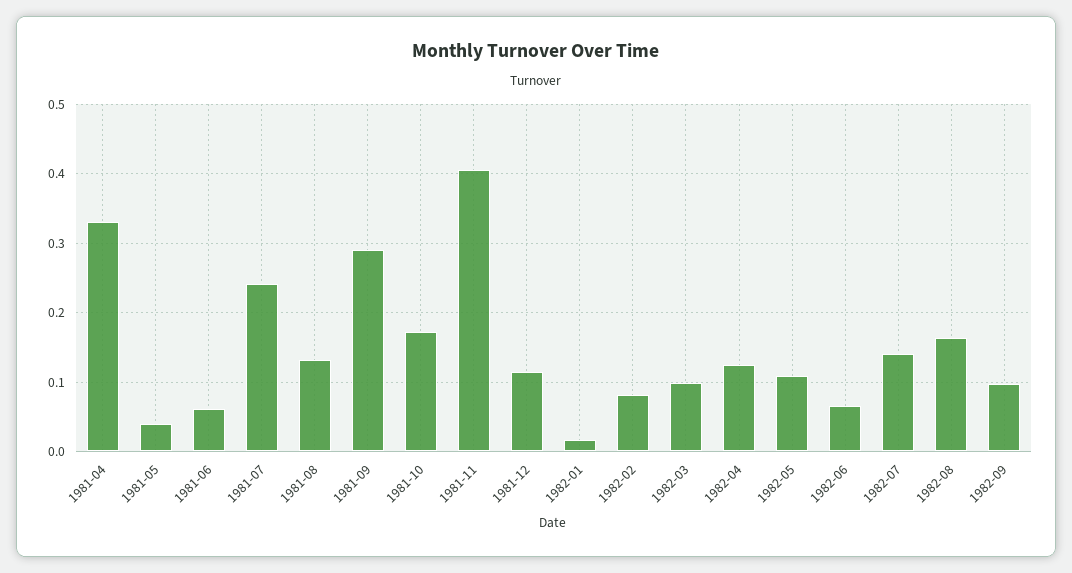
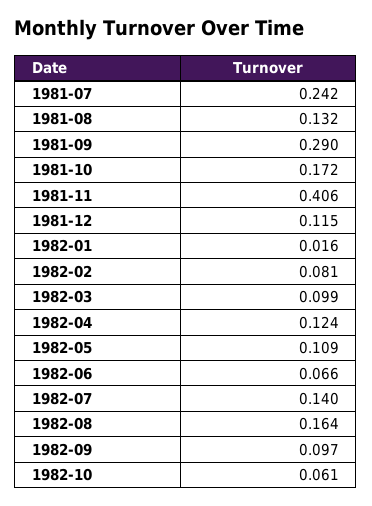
1981-04: 0.33 -> none
1981-05: 0.04 -> none
1981-06: 0.06 -> none
1982-10: none -> 0.061

